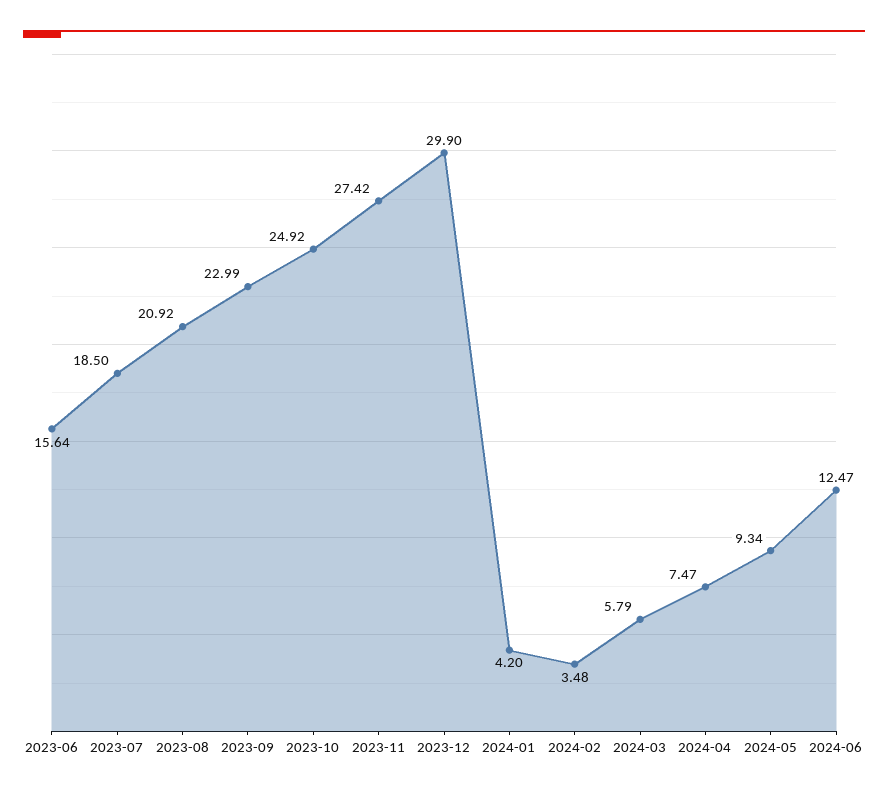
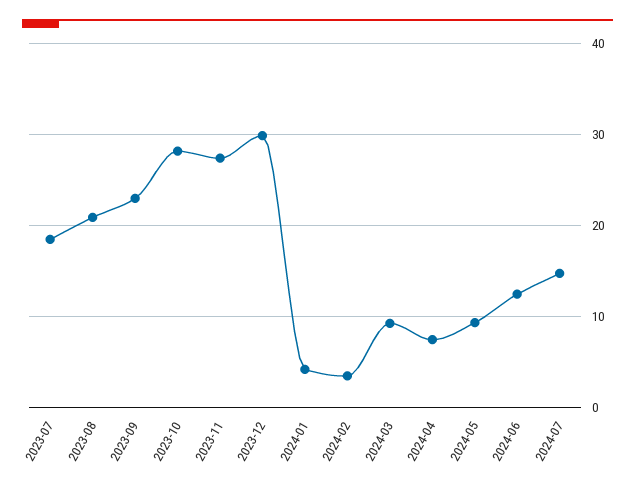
2023-06: 15.64 -> none
2023-10: 24.92 -> 28
2024-03: 5.79 -> 9
2024-07: none -> 15

